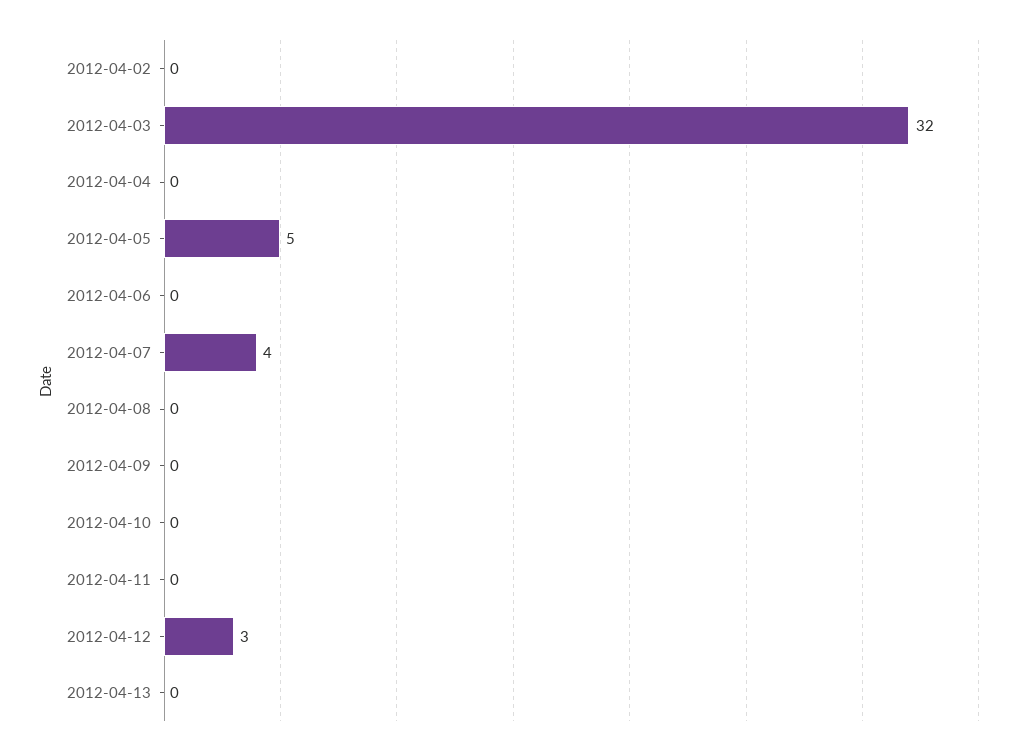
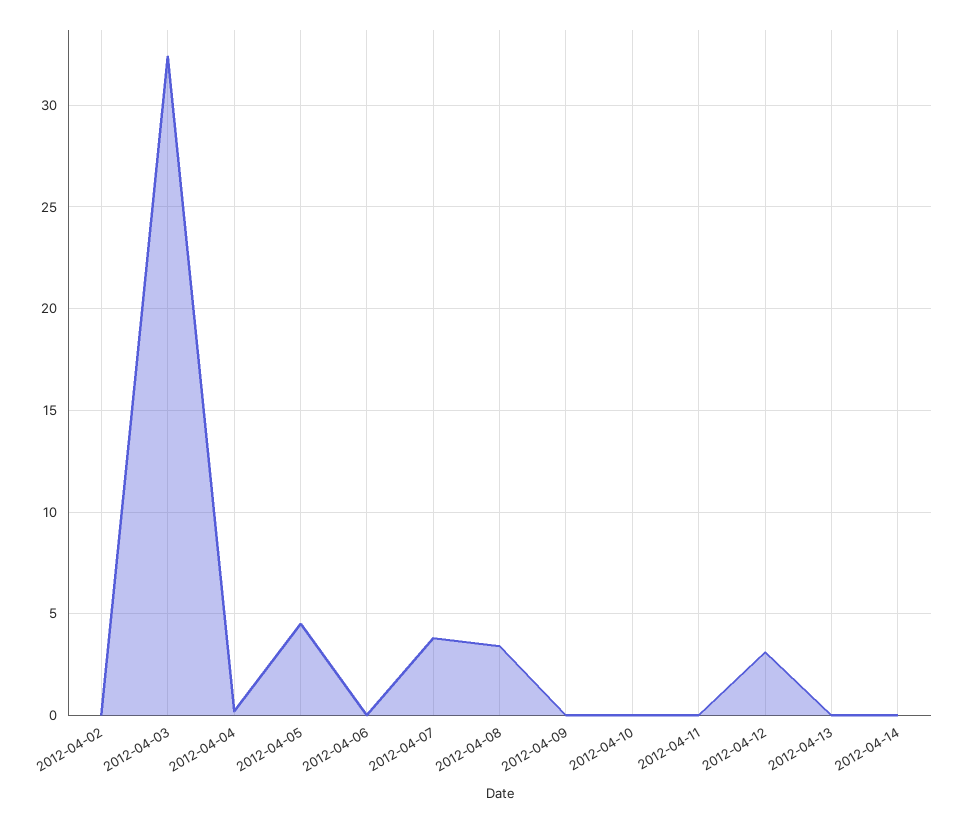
2012-04-08: 0 -> 3.5
2012-04-14: none -> 0

